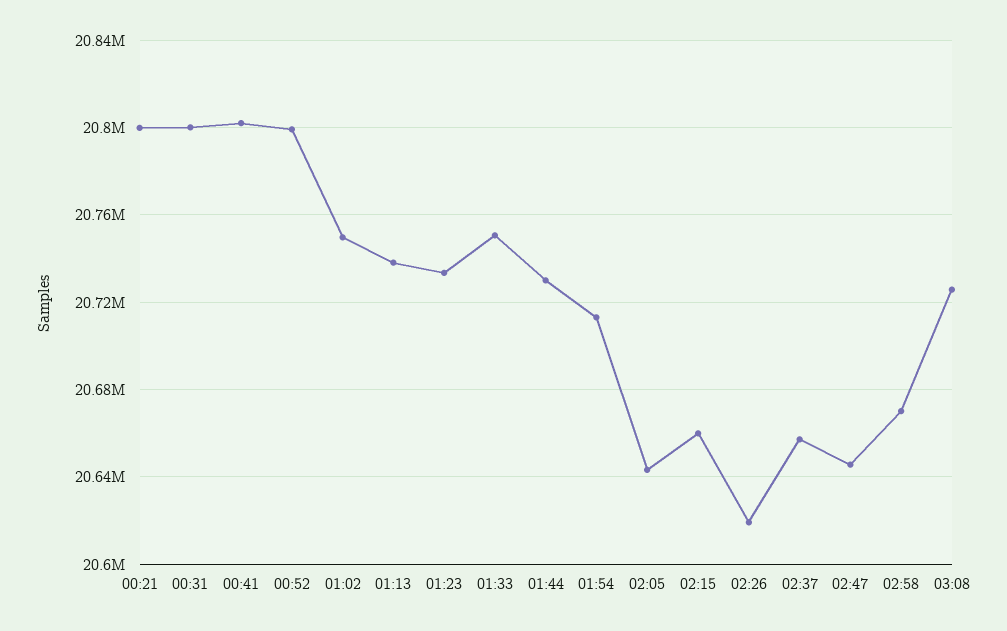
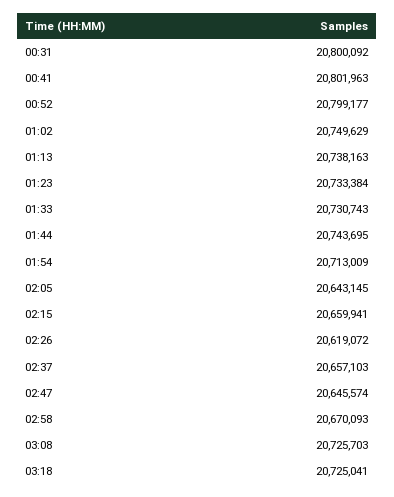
00:21: 20800000 -> none
01:33: 20750000 -> 20730743
01:44: 20730000 -> 20743695
03:18: none -> 20725041

